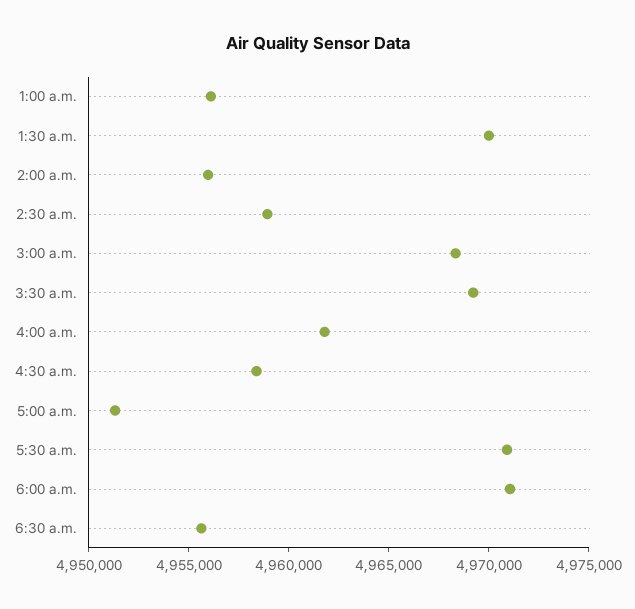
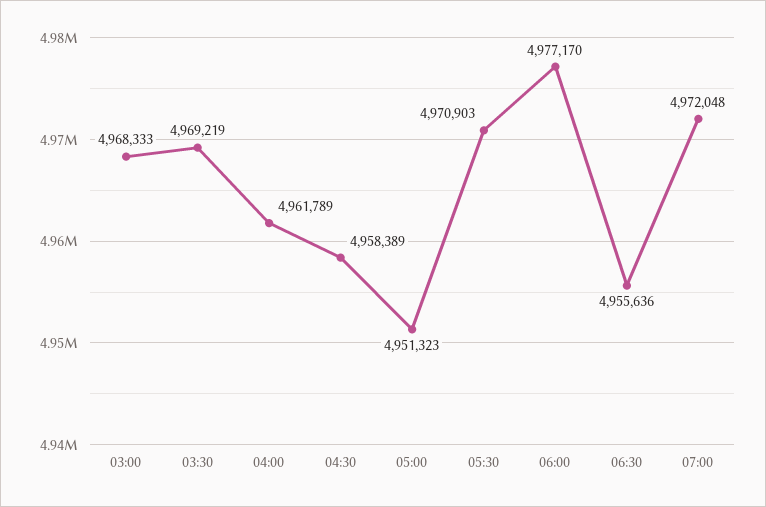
1:00 a.m.: 4956000 -> none
1:30 a.m.: 4970000 -> none
2:00 a.m.: 4956000 -> none
2:30 a.m.: 4959000 -> none
6:00 a.m.: 4971000 -> 4977170
07:00: none -> 4972048

